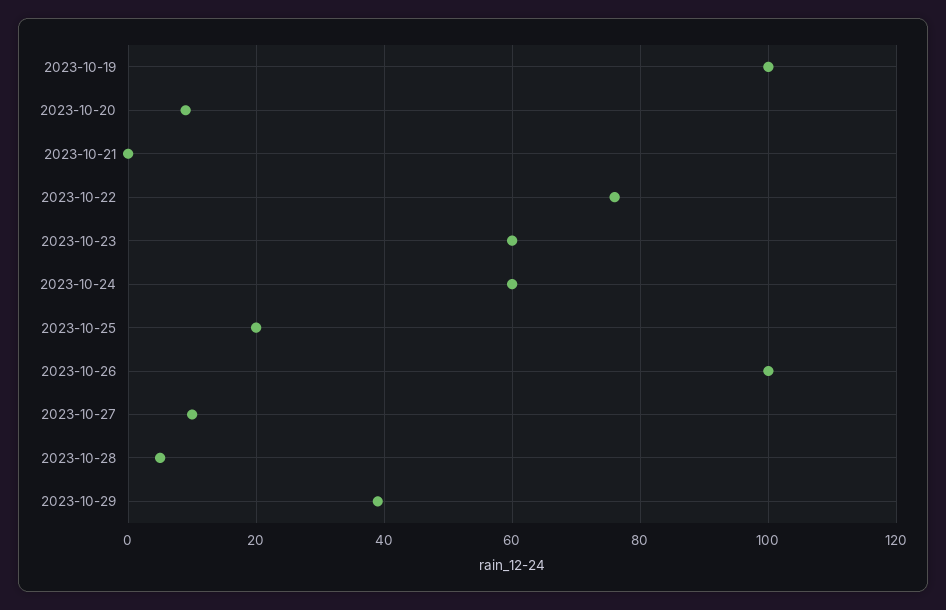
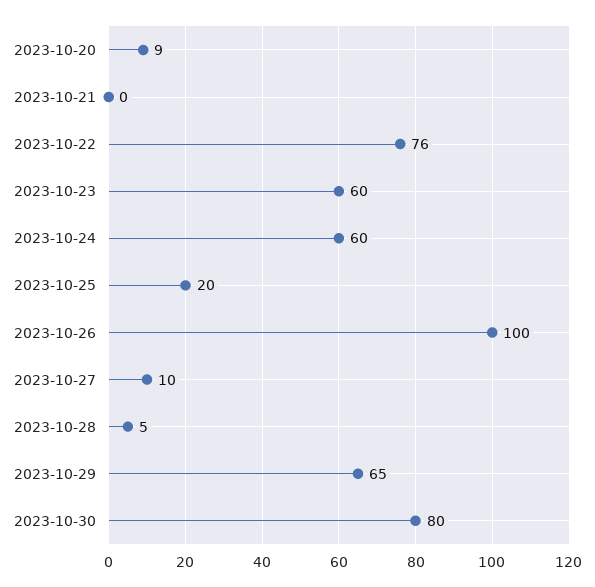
2023-10-19: 100 -> none
2023-10-29: 40 -> 65
2023-10-30: none -> 80

